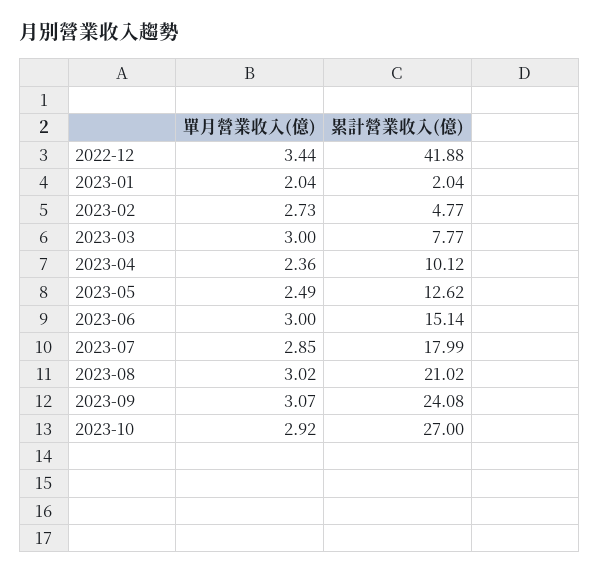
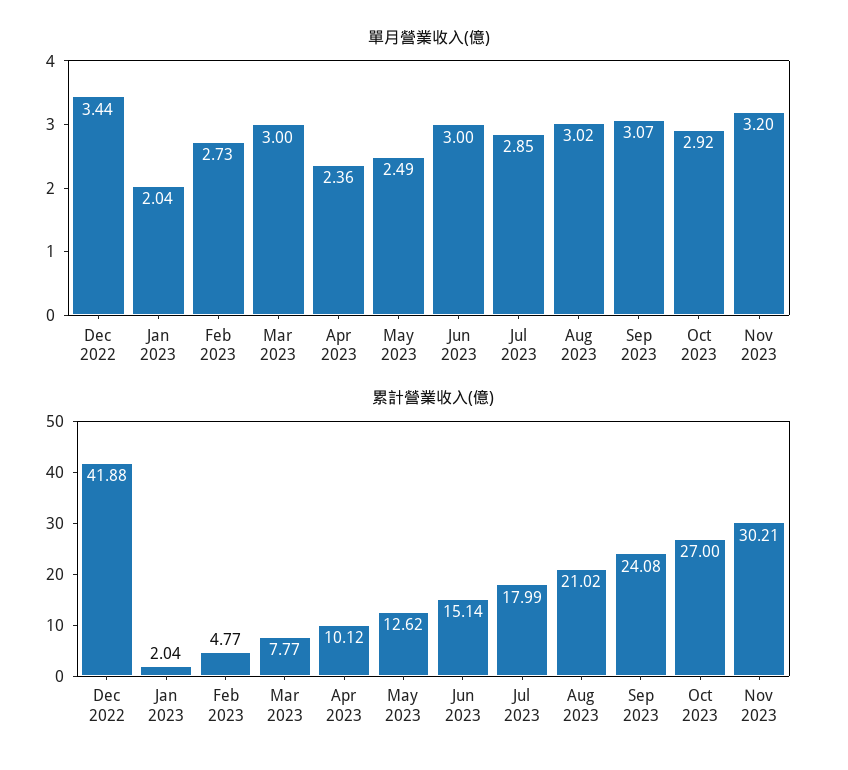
單月營業收入(億), Nov 2023: none -> 3.2
累計營業收入(億), Nov 2023: none -> 30.21

